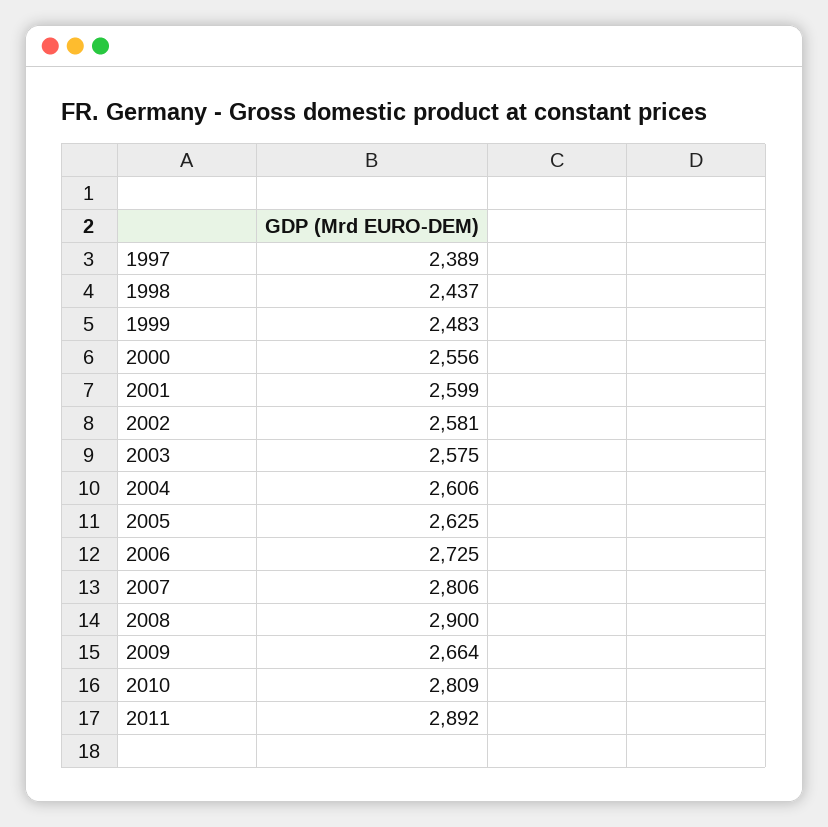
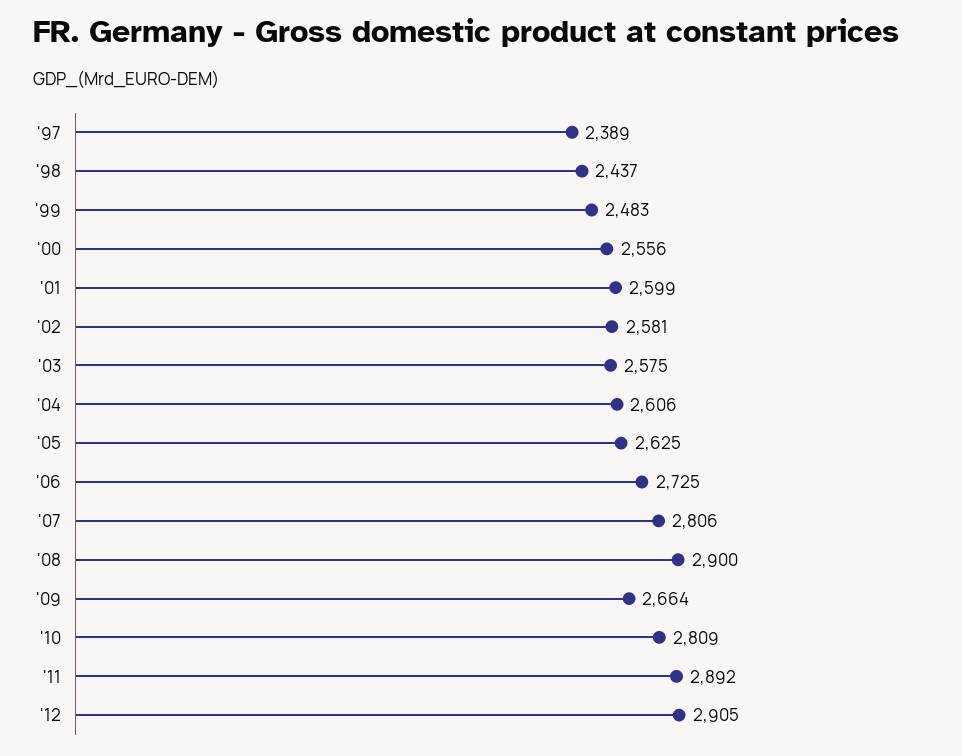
'12: none -> 2905

